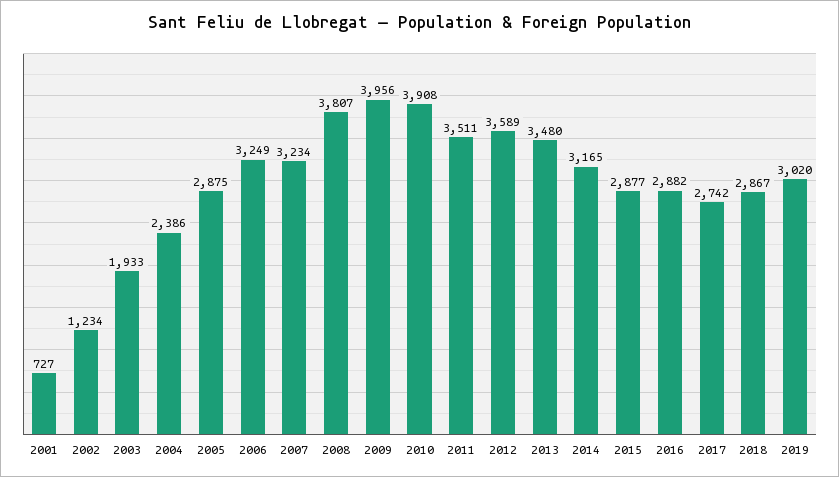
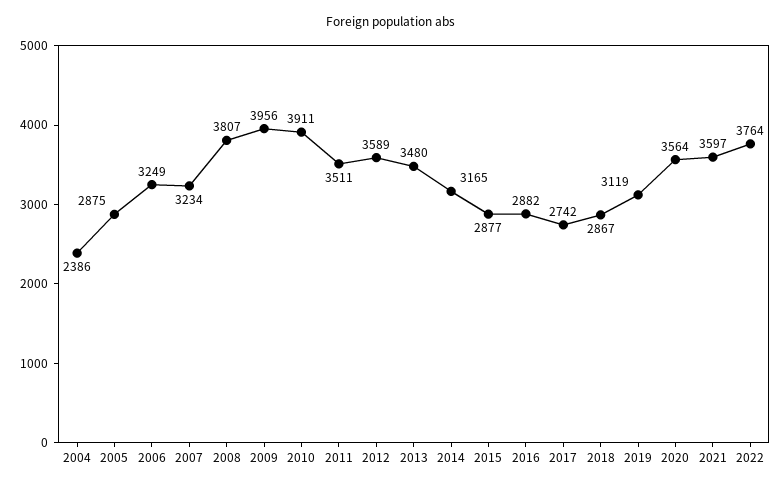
2001: 727 -> none
2002: 1234 -> none
2003: 1933 -> none
2010: 3908 -> 3911
2019: 3020 -> 3119
2020: none -> 3564
2021: none -> 3597
2022: none -> 3764

